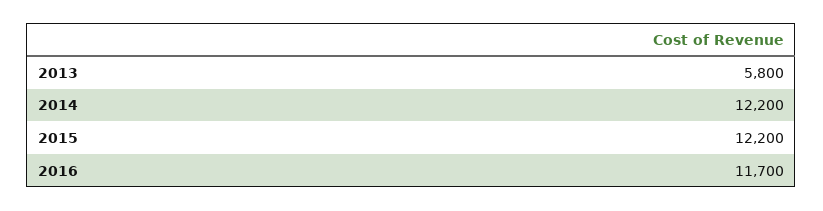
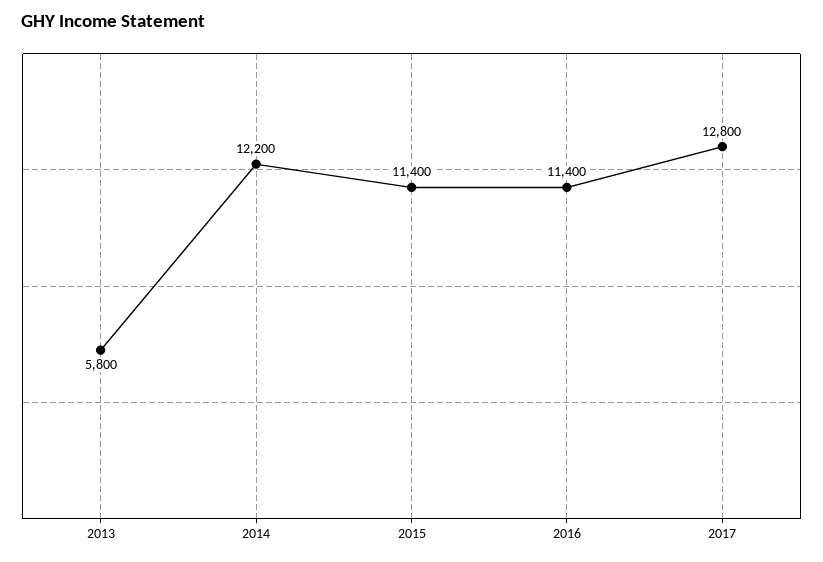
2015: 12200 -> 11400
2016: 11700 -> 11400
2017: none -> 12800

